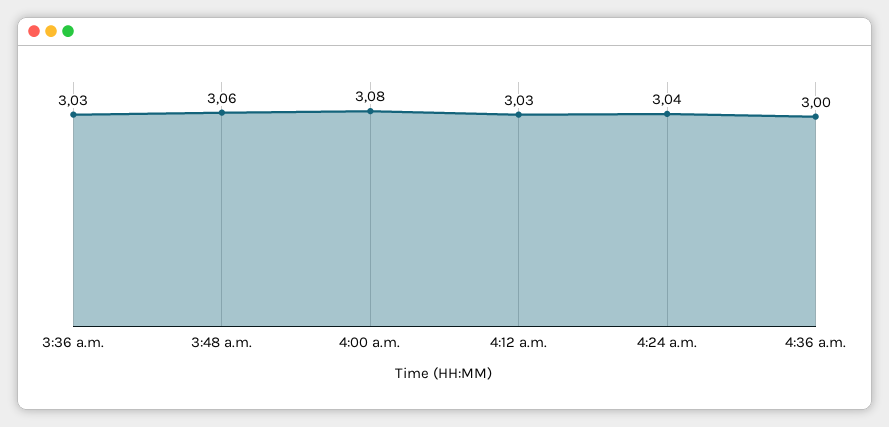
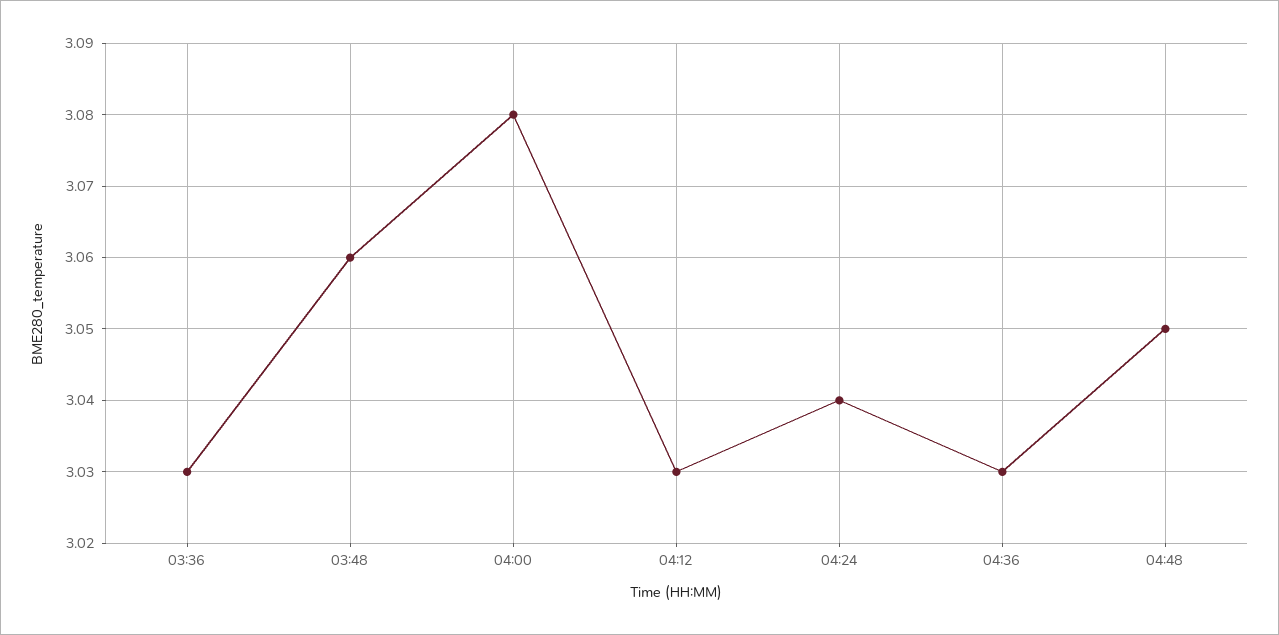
4:36 a.m.: 3 -> 3.03
04:48: none -> 3.05

